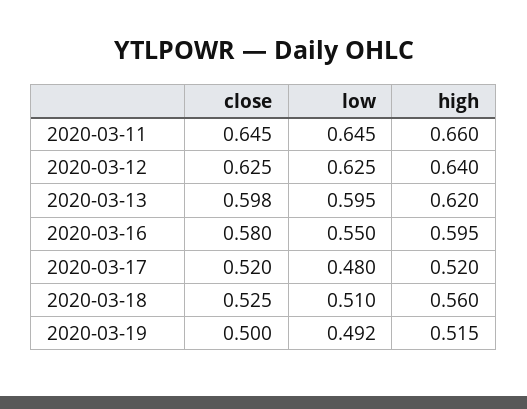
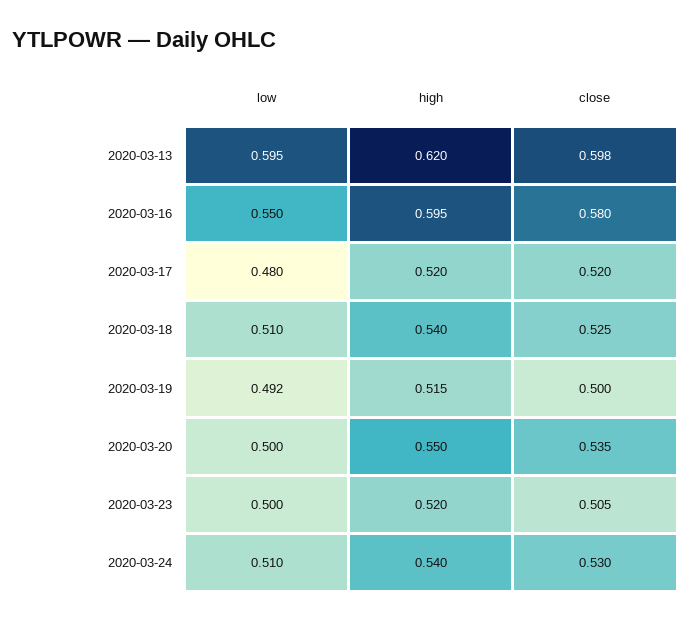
close, 2020-03-11: 0.645 -> none
low, 2020-03-11: 0.645 -> none
high, 2020-03-11: 0.66 -> none
close, 2020-03-12: 0.625 -> none
low, 2020-03-12: 0.625 -> none
high, 2020-03-12: 0.64 -> none
high, 2020-03-18: 0.56 -> 0.54
low, 2020-03-20: none -> 0.5
high, 2020-03-20: none -> 0.55
close, 2020-03-20: none -> 0.535
low, 2020-03-23: none -> 0.5
high, 2020-03-23: none -> 0.52
close, 2020-03-23: none -> 0.505
low, 2020-03-24: none -> 0.51
high, 2020-03-24: none -> 0.54
close, 2020-03-24: none -> 0.53

